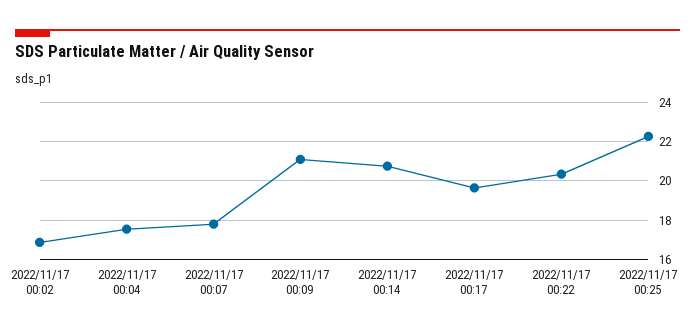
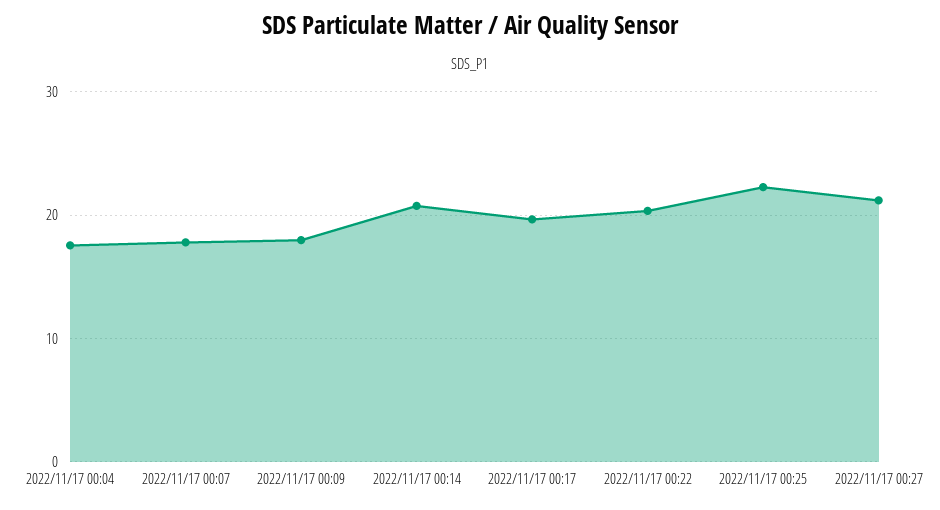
2022/11/17 00:02: 17 -> none
2022/11/17 00:09: 21 -> 18
2022/11/17 00:27: none -> 21

